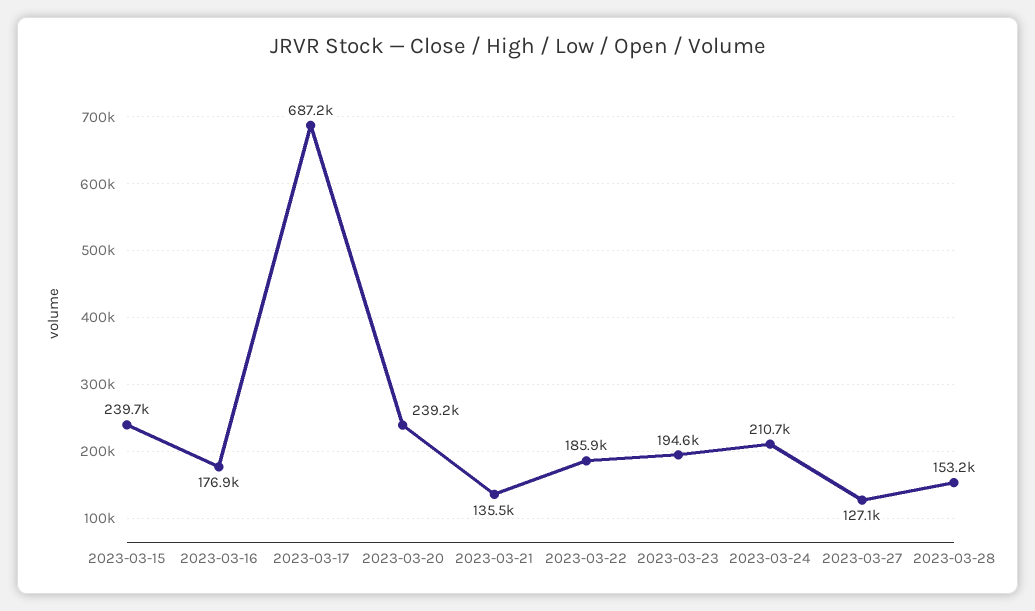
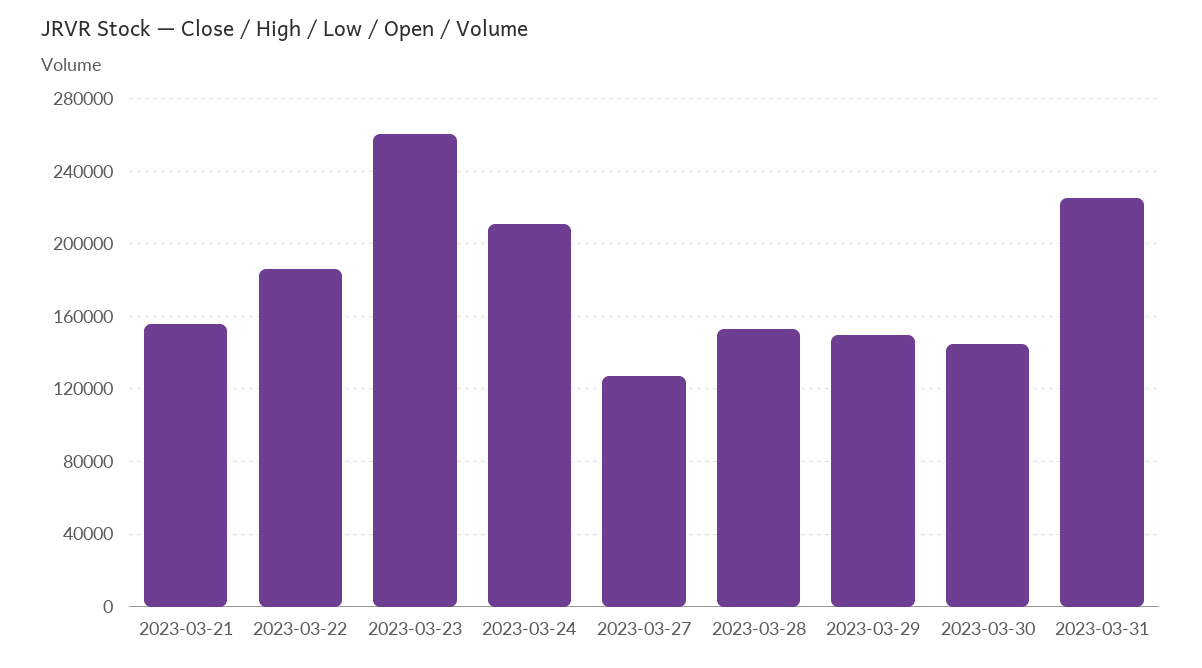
2023-03-15: 239700 -> none
2023-03-16: 176900 -> none
2023-03-17: 687200 -> none
2023-03-20: 239200 -> none
2023-03-21: 135500 -> 155000
2023-03-23: 194600 -> 260000
2023-03-29: none -> 150000
2023-03-30: none -> 145000
2023-03-31: none -> 225000

